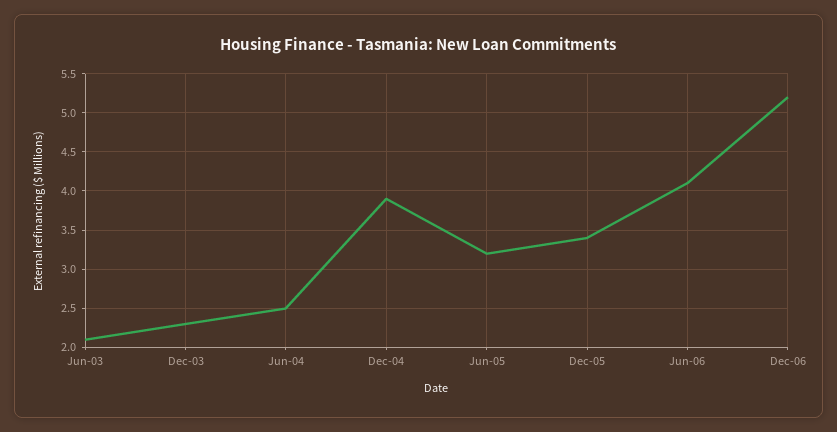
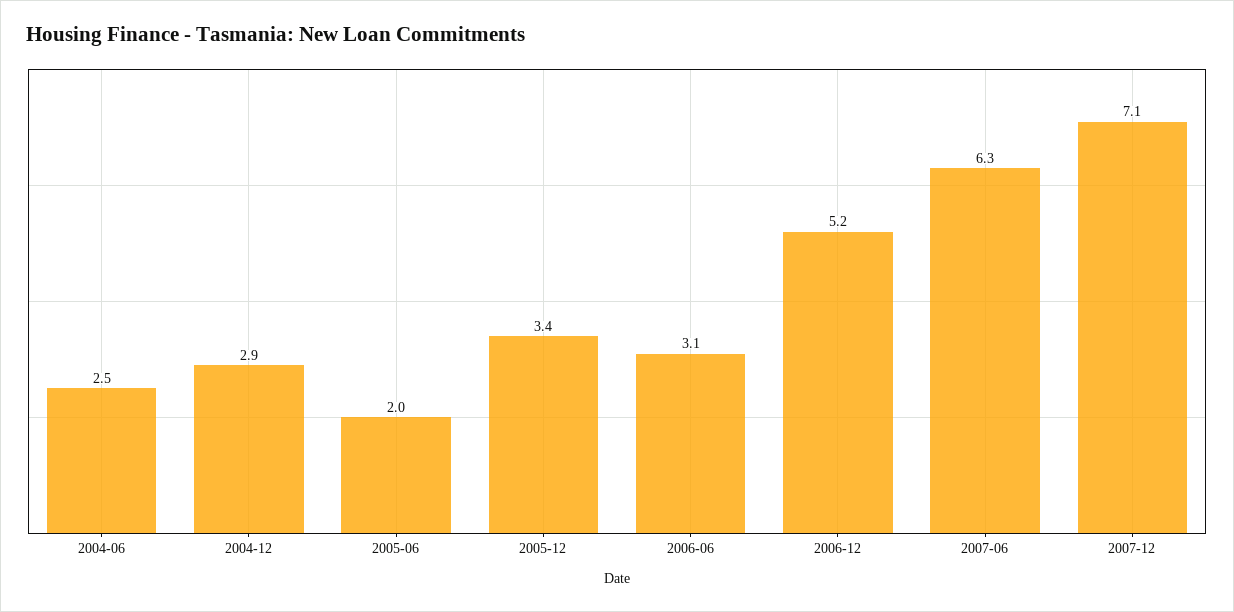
Jun-03: 2.1 -> none
Dec-03: 2.3 -> none
Dec-04: 3.9 -> 2.9
Jun-05: 3.2 -> 2
Jun-06: 4.1 -> 3.1
2007-06: none -> 6.3
2007-12: none -> 7.1

